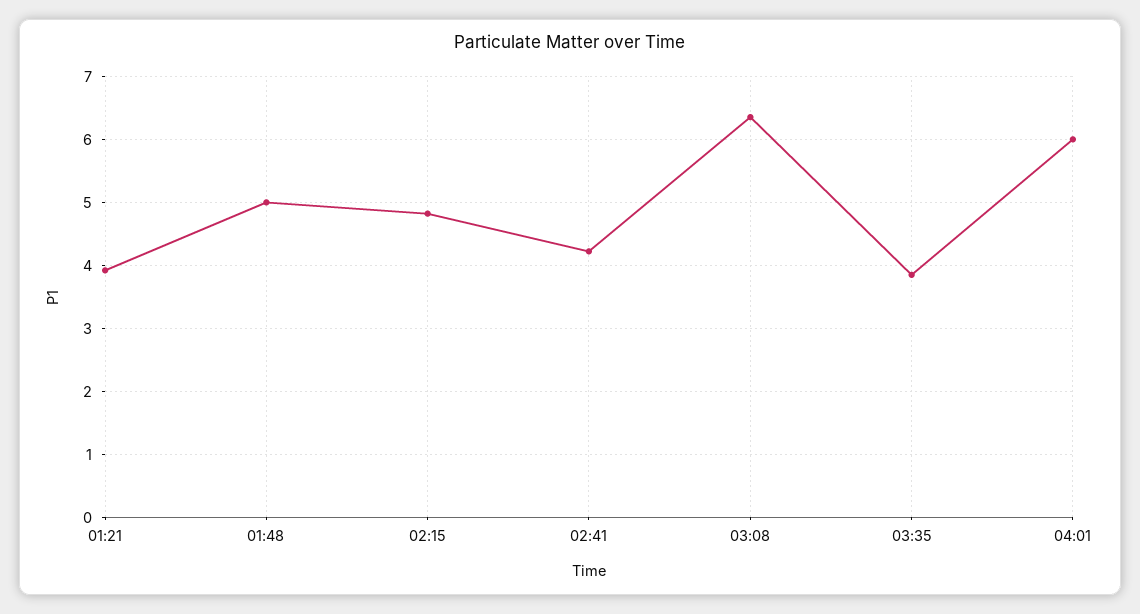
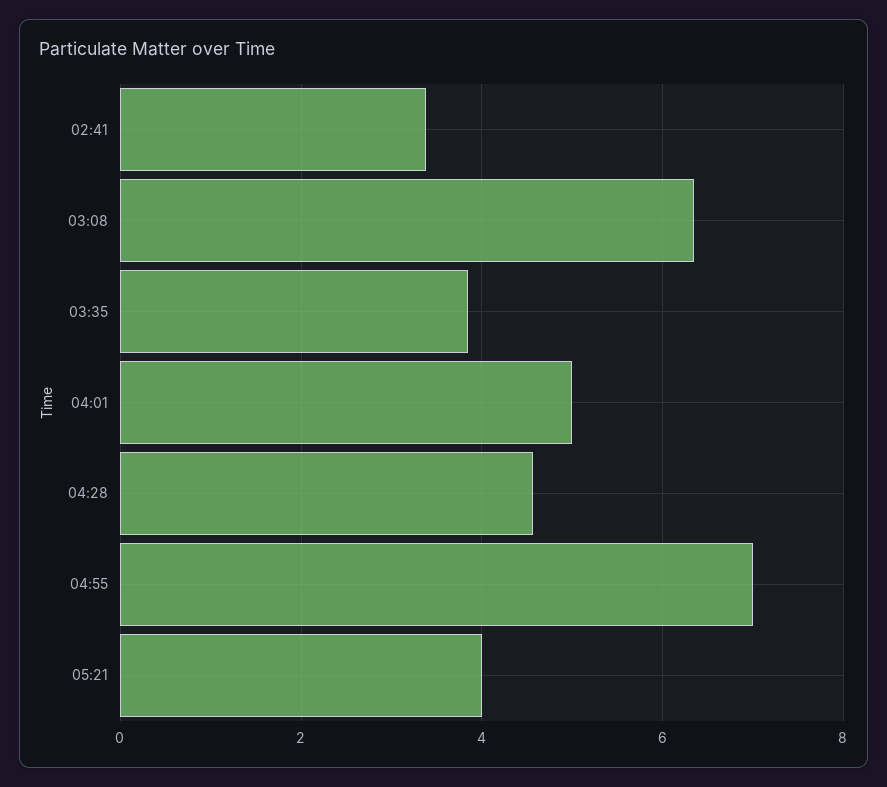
01:21: 3.9 -> none
01:48: 5 -> none
02:15: 4.8 -> none
02:41: 4.2 -> 3.4
04:01: 6 -> 5
04:28: none -> 4.6
04:55: none -> 7
05:21: none -> 4

